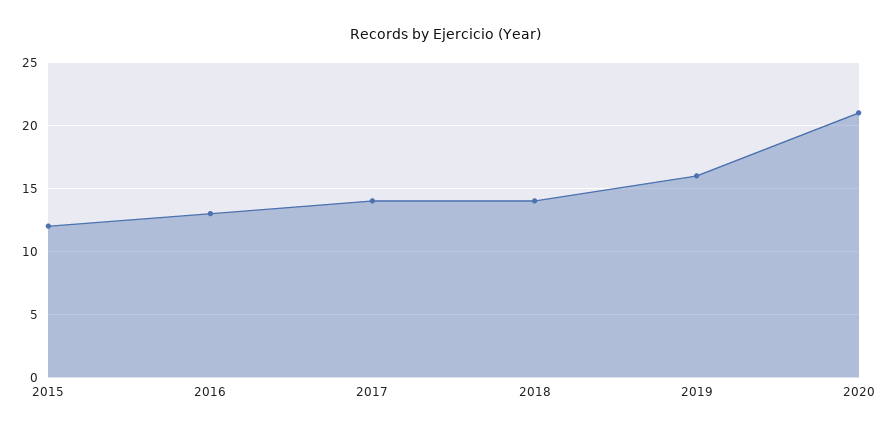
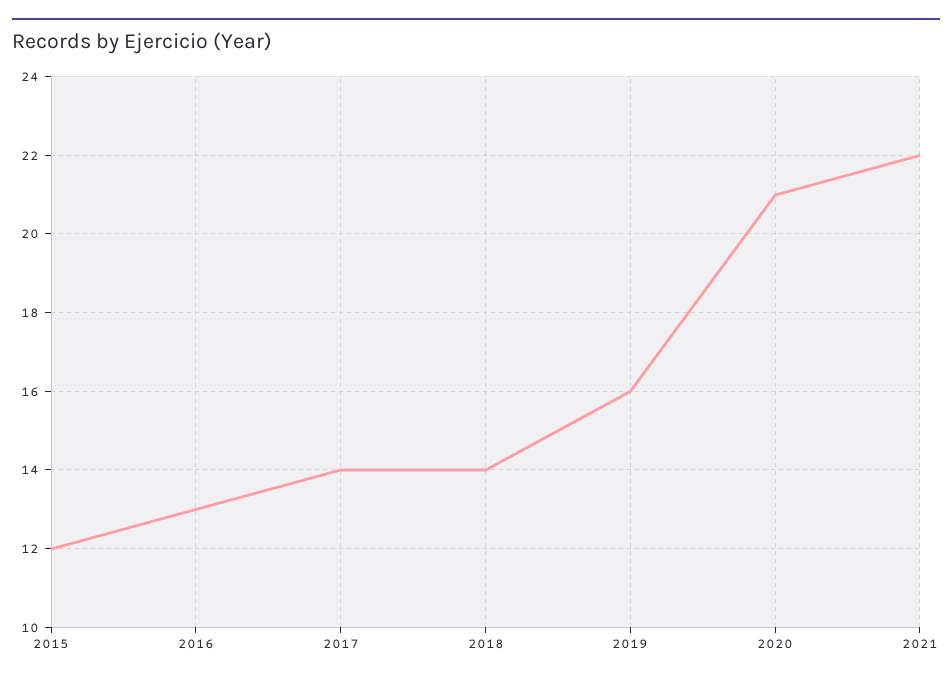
2021: none -> 22

